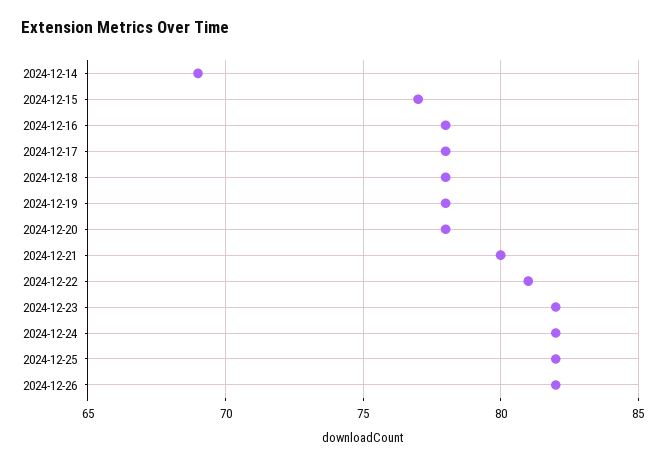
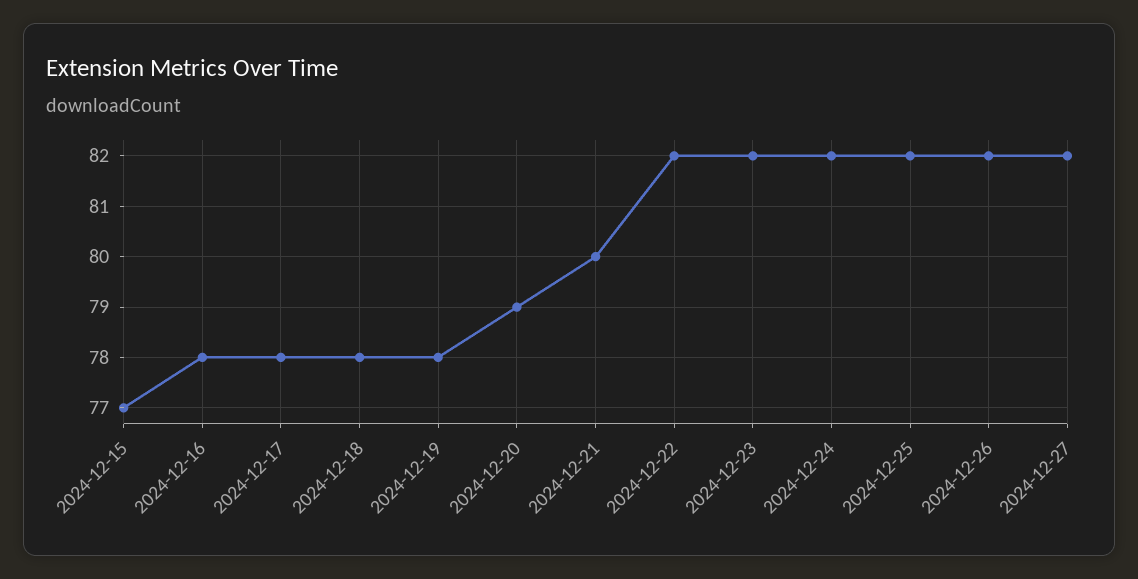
2024-12-14: 69 -> none
2024-12-20: 78 -> 79
2024-12-22: 81 -> 82
2024-12-27: none -> 82

